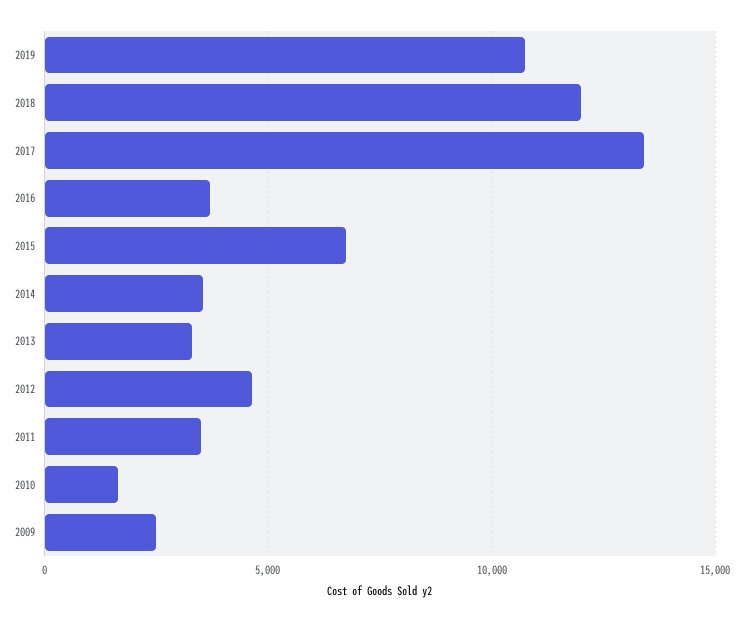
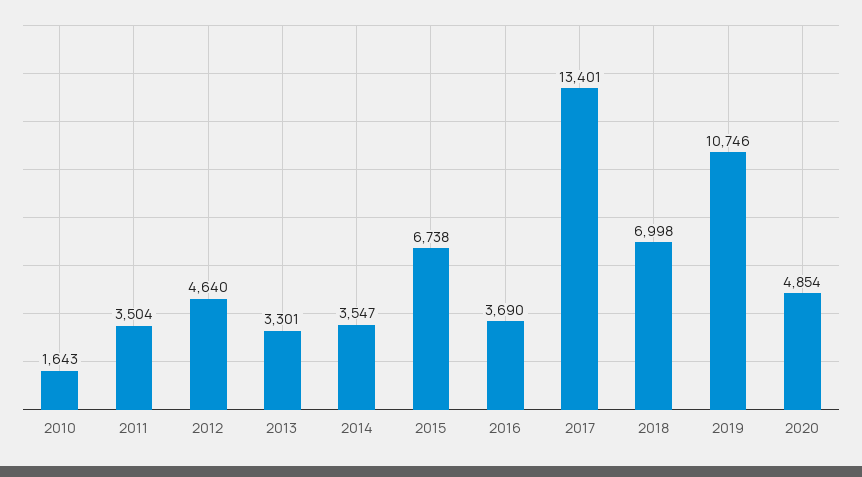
2018: 12000 -> 6998
2009: 2500 -> none
2020: none -> 4854

